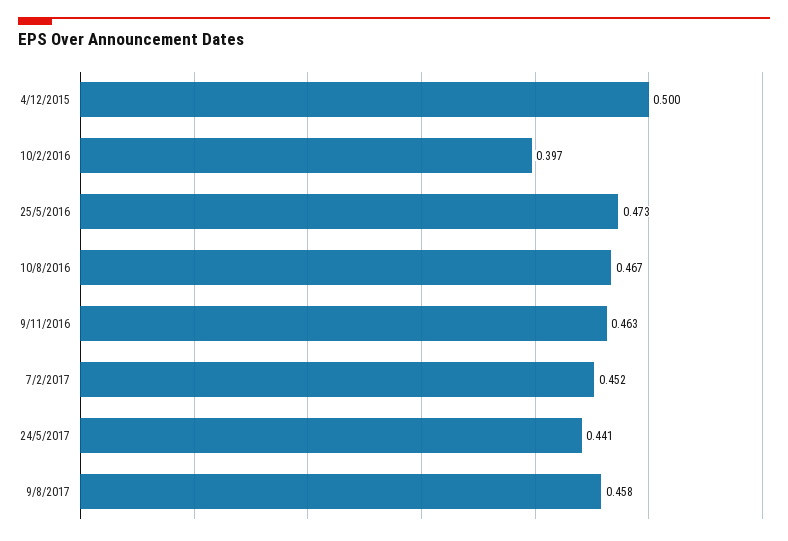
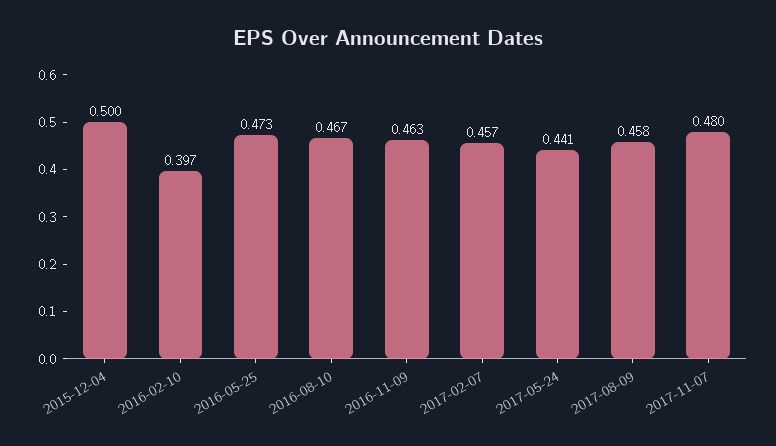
7/2/2017: 0.452 -> 0.457
2017-11-07: none -> 0.48

